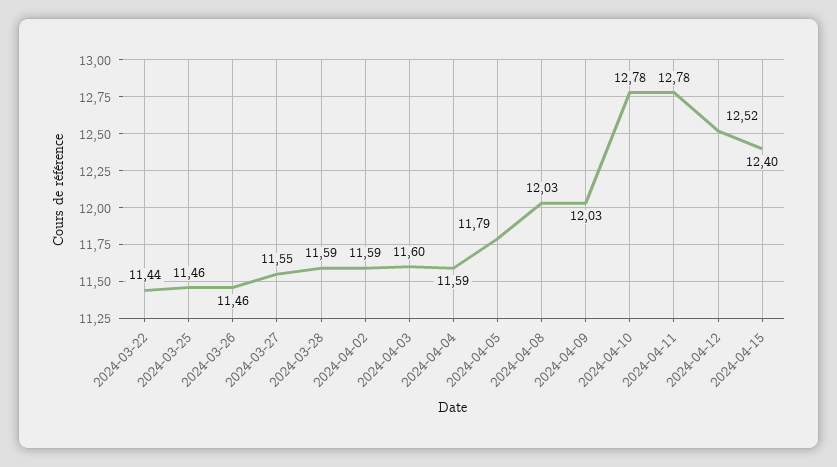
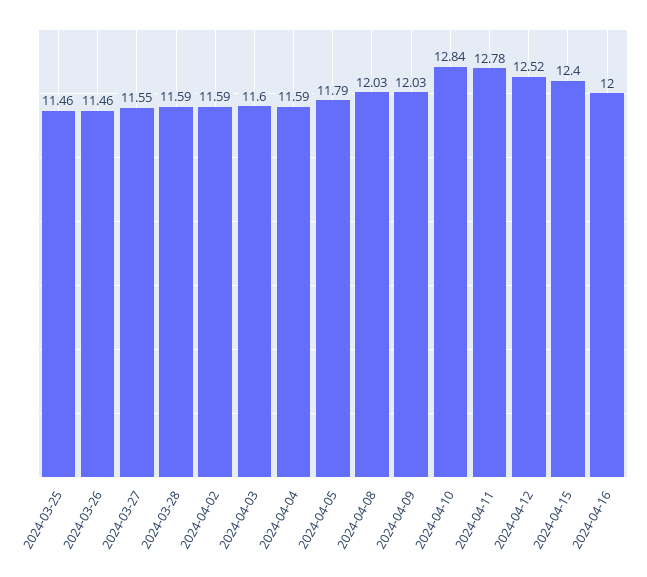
2024-03-22: 11.44 -> none
2024-04-10: 12.78 -> 12.84
2024-04-16: none -> 12

